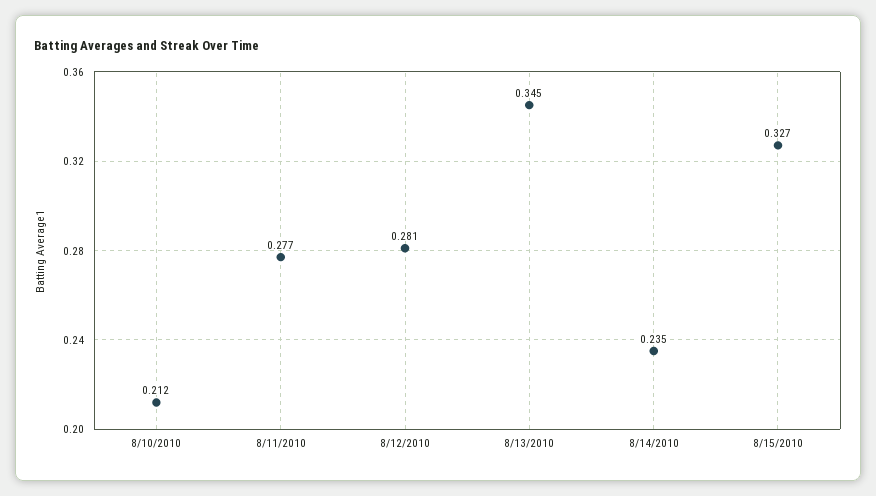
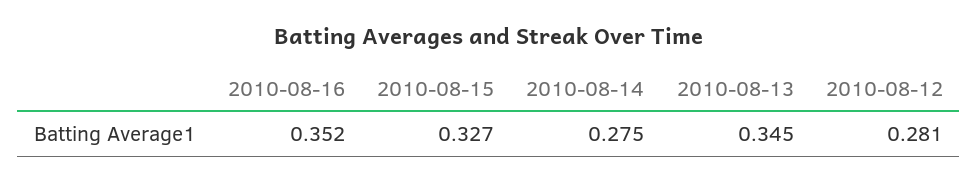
8/10/2010: 0.212 -> none
8/11/2010: 0.277 -> none
8/14/2010: 0.235 -> 0.275
2010-08-16: none -> 0.352

